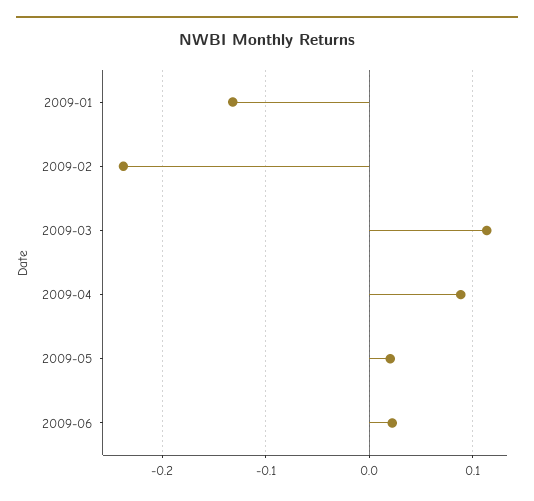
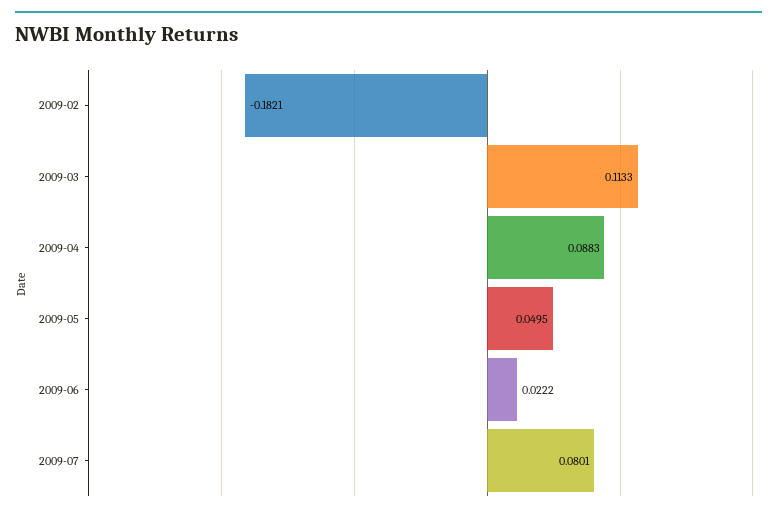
2009-01: -0.13 -> none
2009-02: -0.24 -> -0.1821
2009-05: 0.02 -> 0.0495
2009-07: none -> 0.0801

